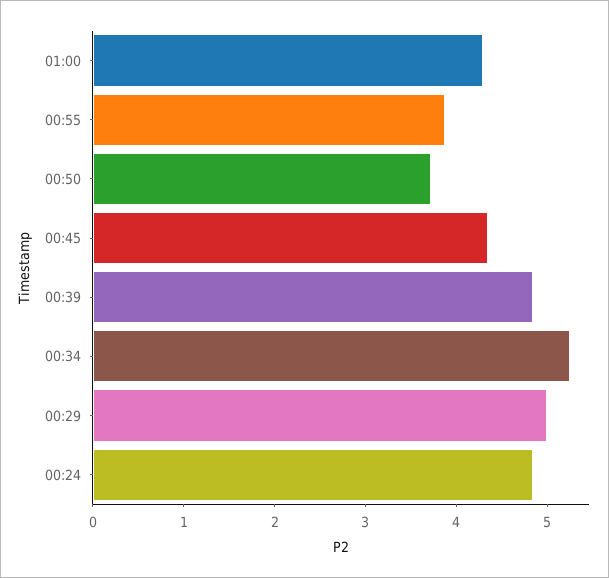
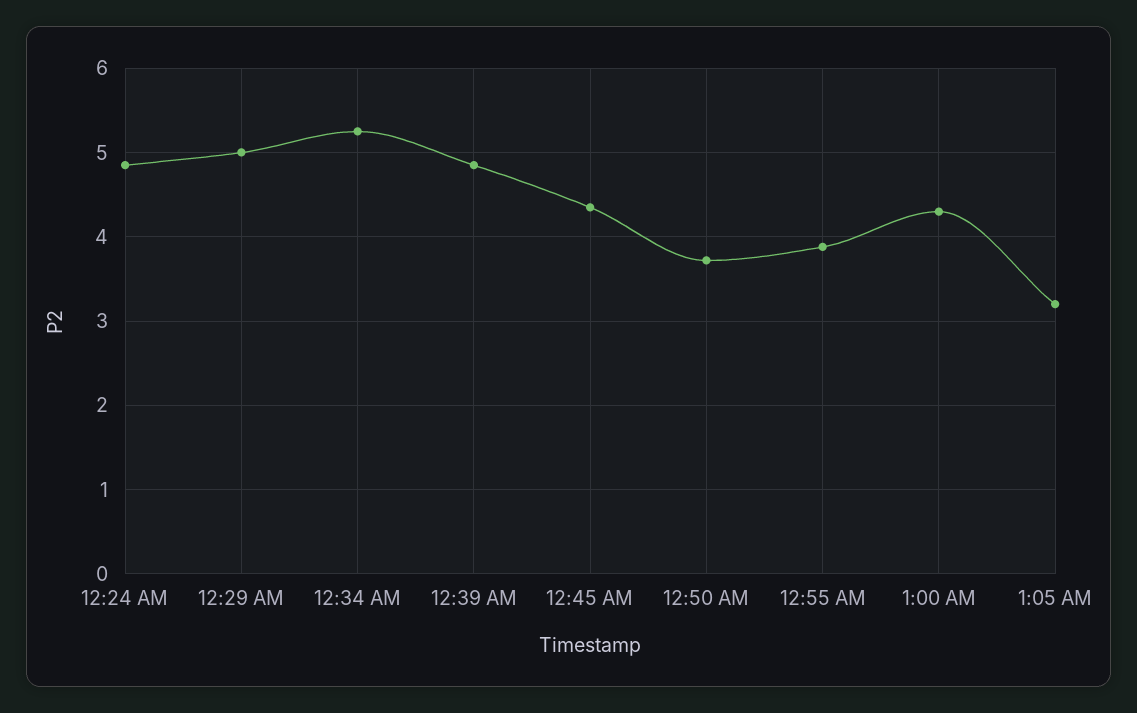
1:05 AM: none -> 3.2

